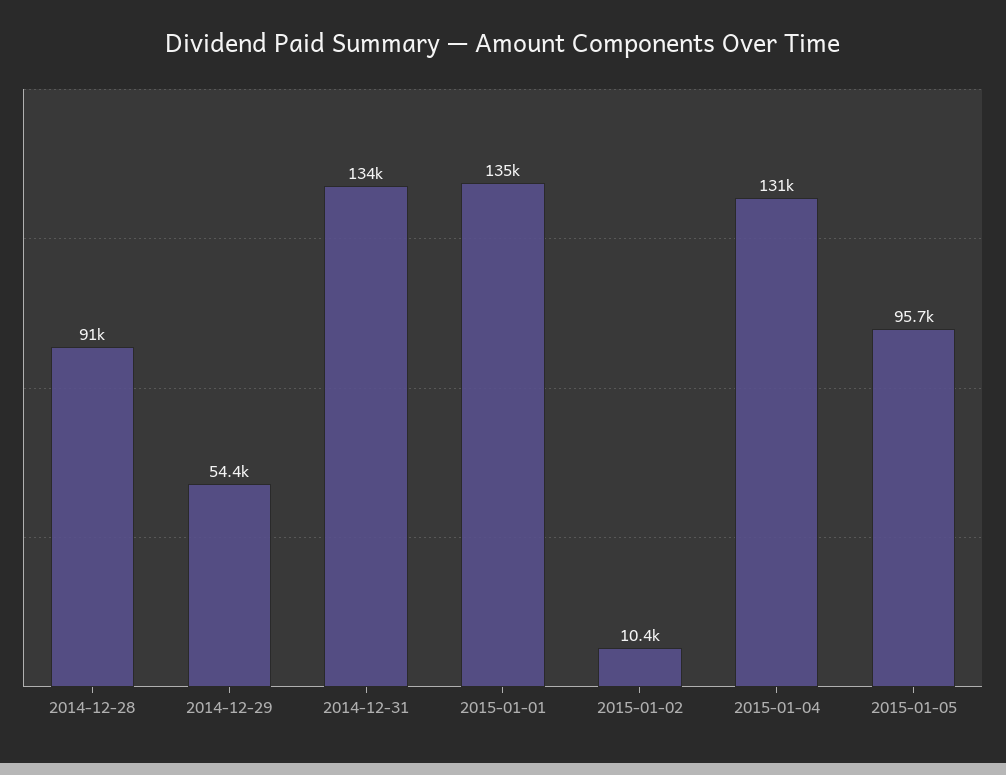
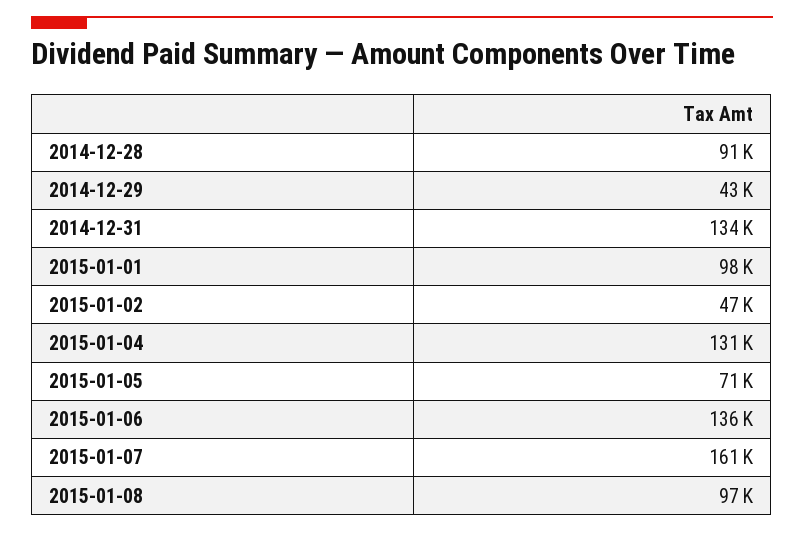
2014-12-29: 54400 -> 43000
2015-01-01: 135000 -> 98000
2015-01-02: 10400 -> 47000
2015-01-05: 95700 -> 71000
2015-01-06: none -> 136000
2015-01-07: none -> 161000
2015-01-08: none -> 97000

